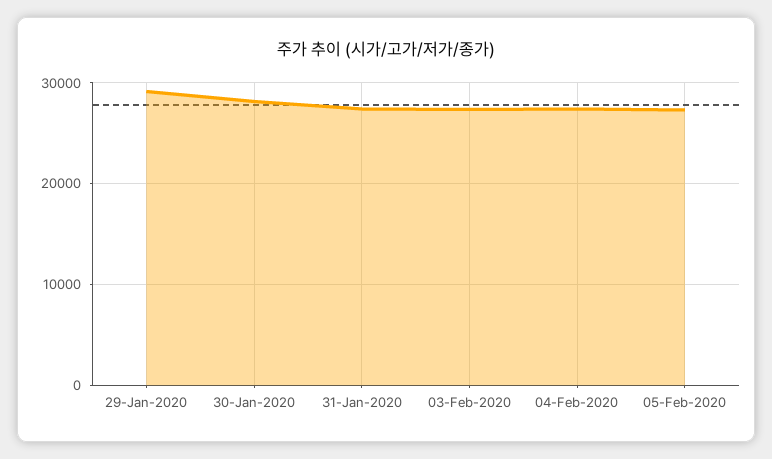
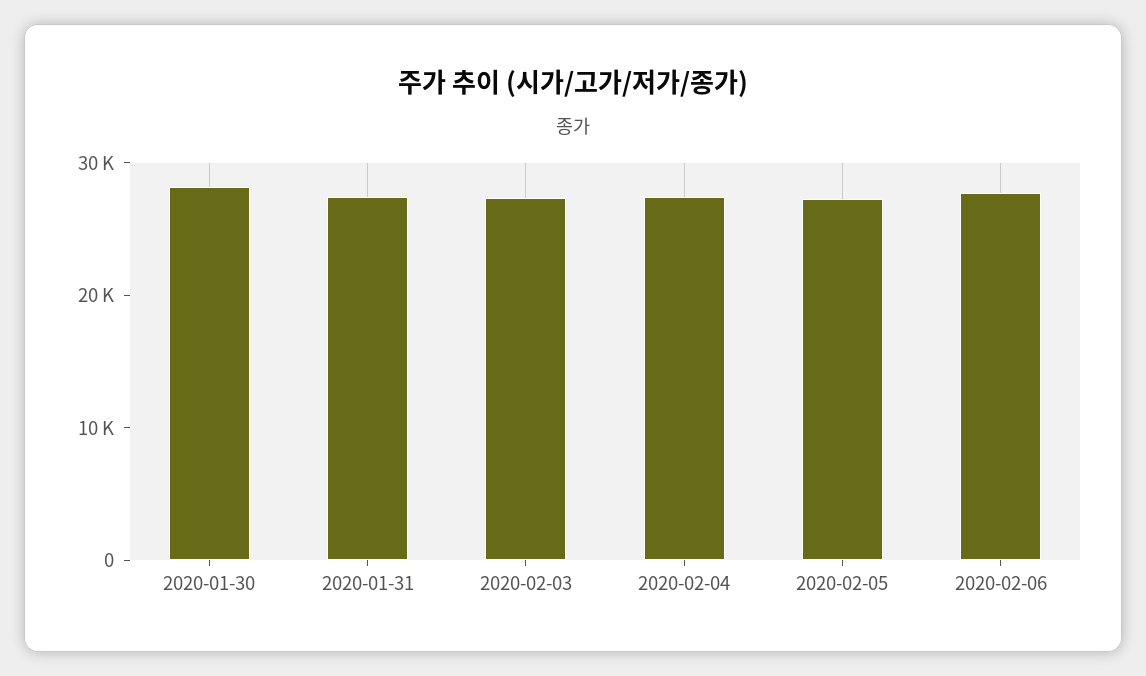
29-Jan-2020: 29000 -> none
2020-02-06: none -> 28000

